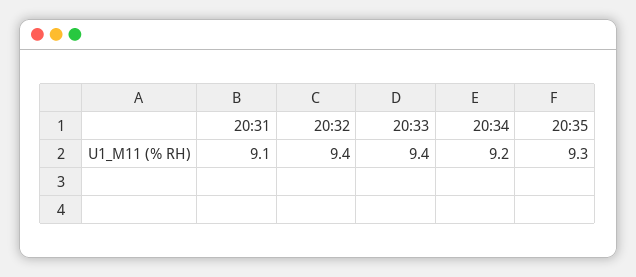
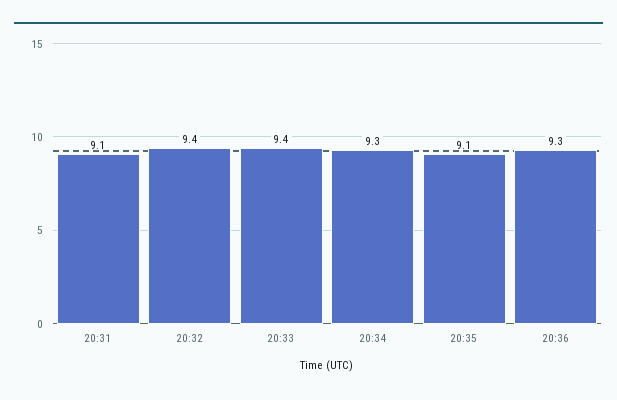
20:34: 9.2 -> 9.3
20:35: 9.3 -> 9.1
20:36: none -> 9.3

